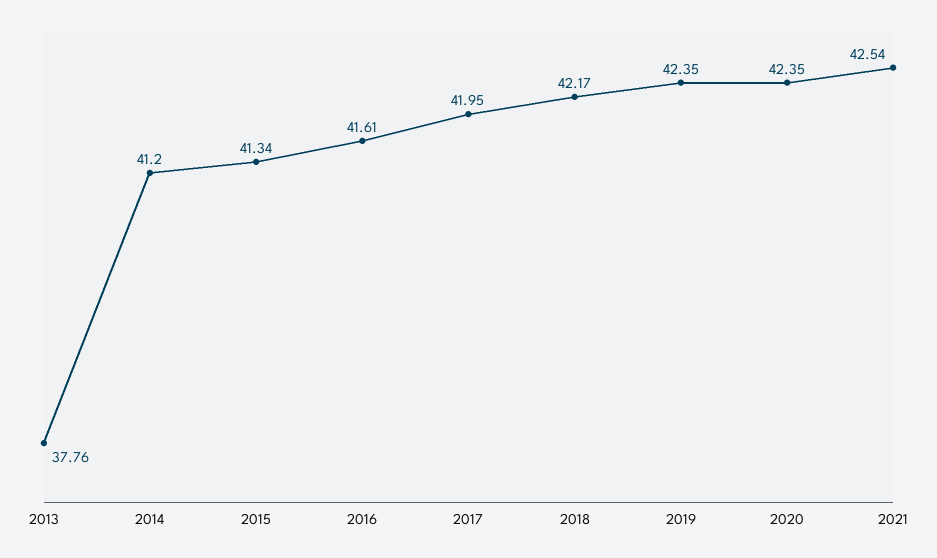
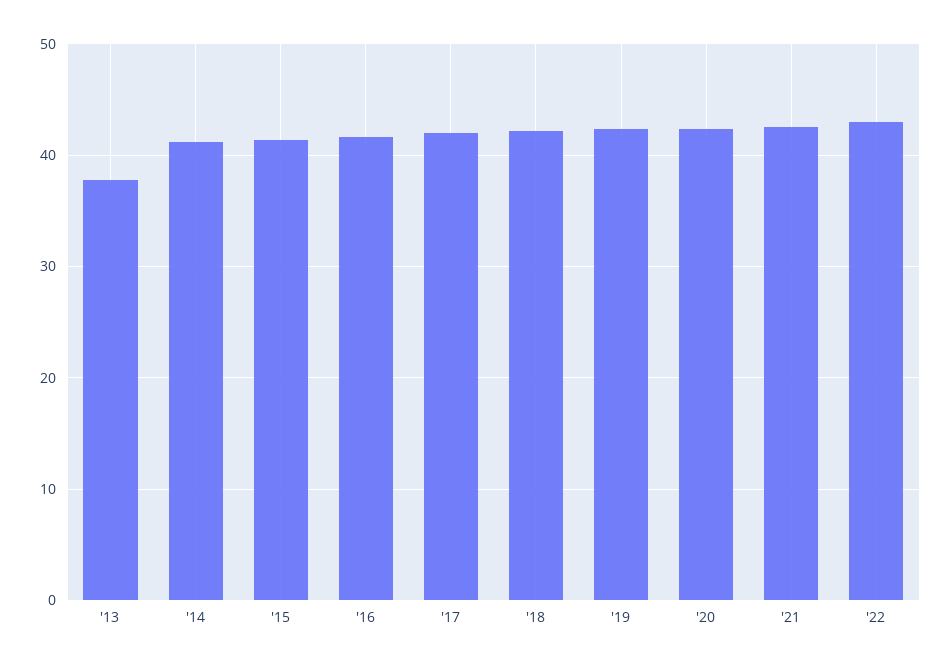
'22: none -> 43

